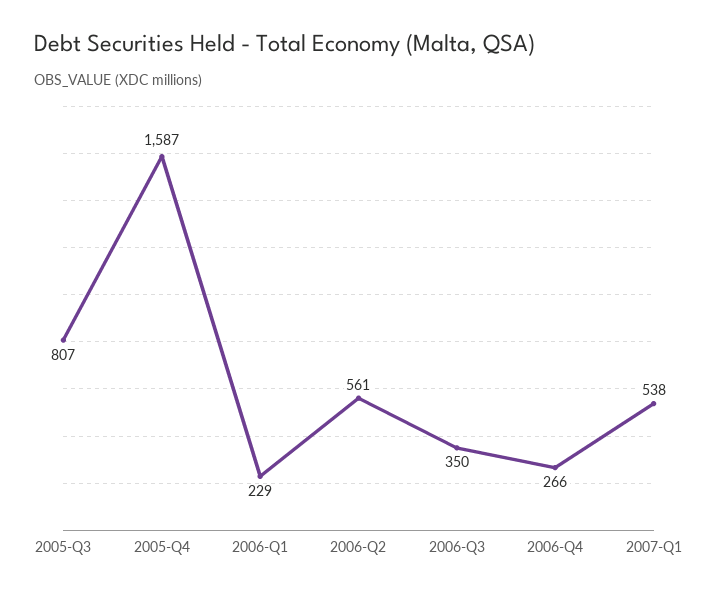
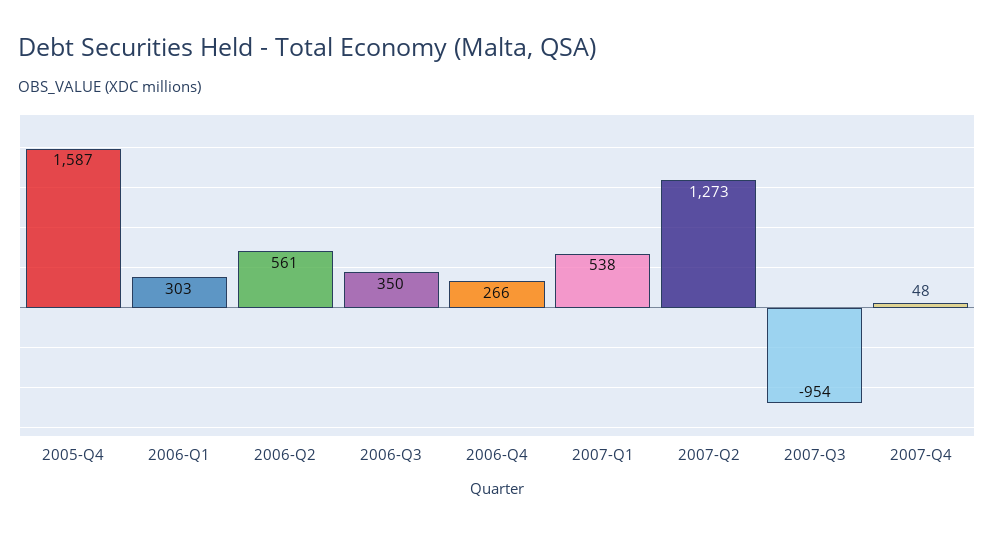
2005-Q3: 807 -> none
2006-Q1: 229 -> 303
2007-Q2: none -> 1273
2007-Q3: none -> -954
2007-Q4: none -> 48

